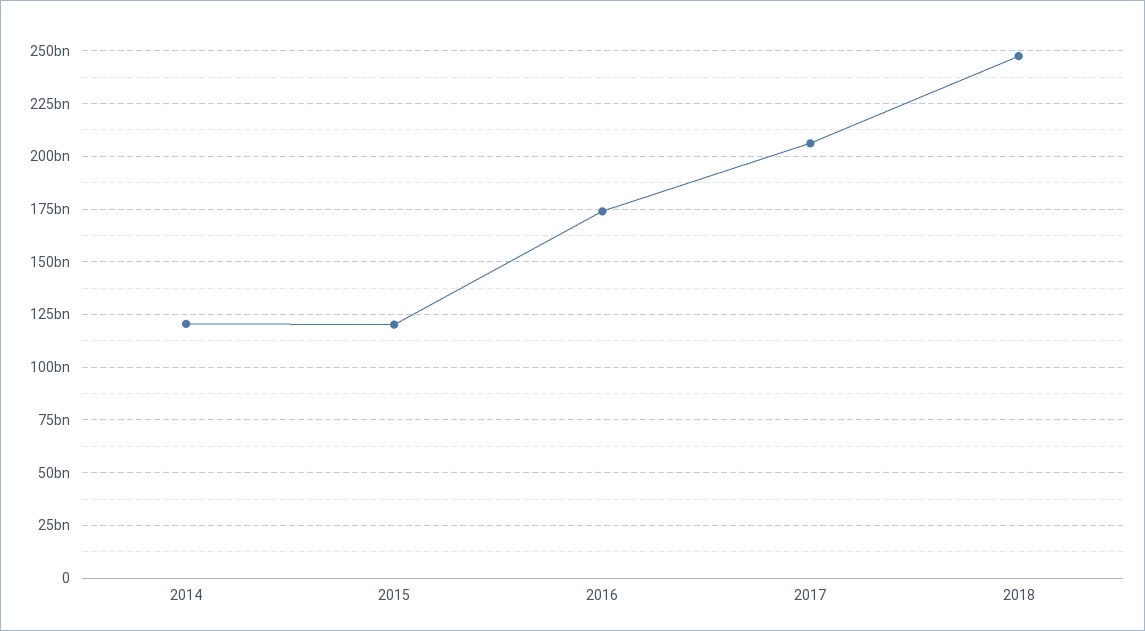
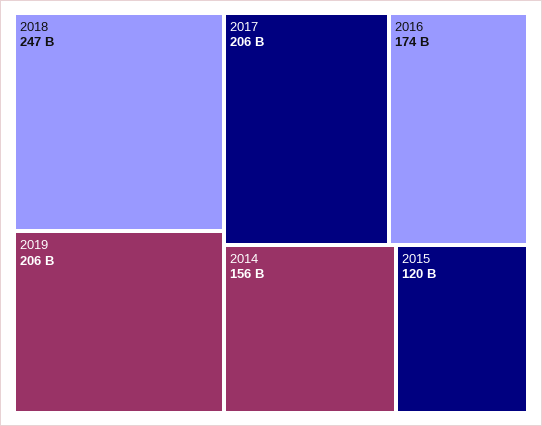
2014: 120000000000 -> 156000000000
2019: none -> 206000000000

